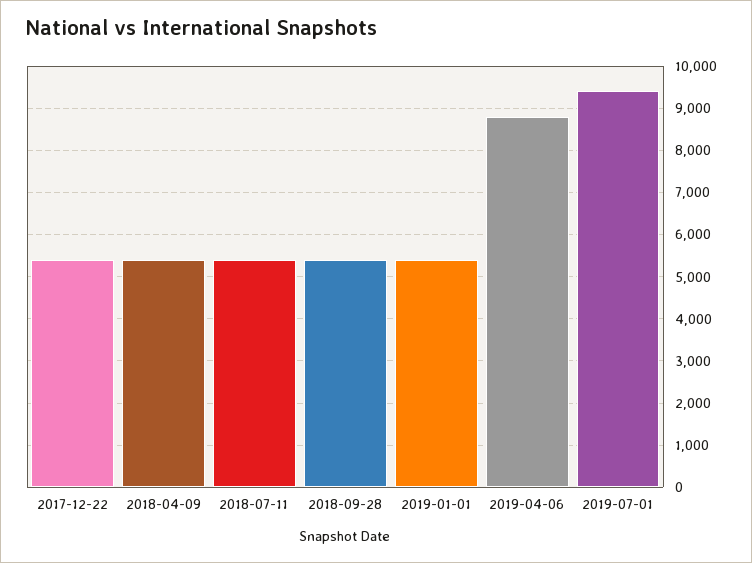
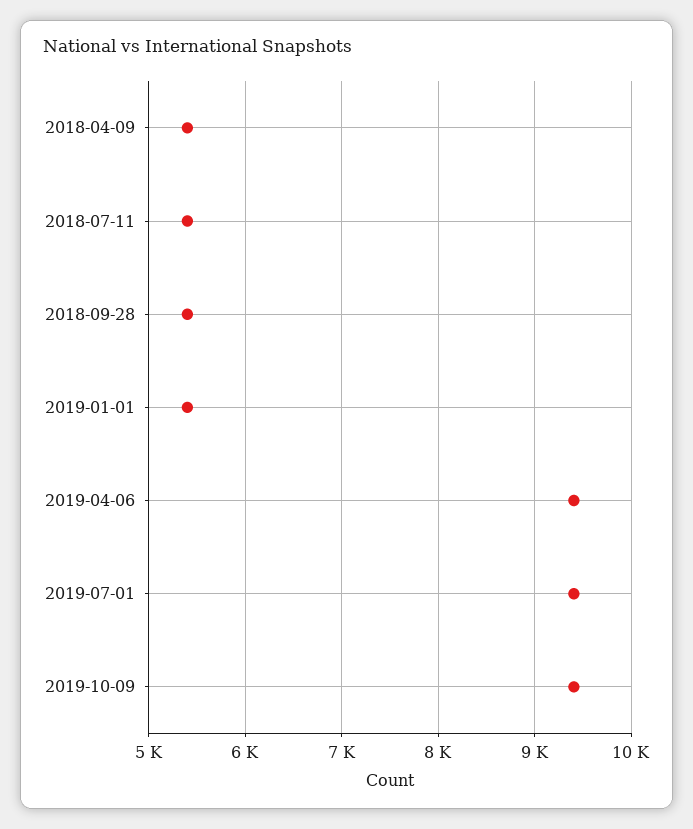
2017-12-22: 5400 -> none
2019-04-06: 8800 -> 9400
2019-10-09: none -> 9400

